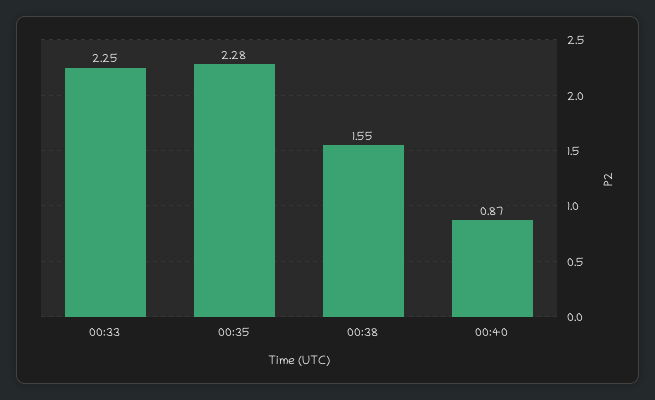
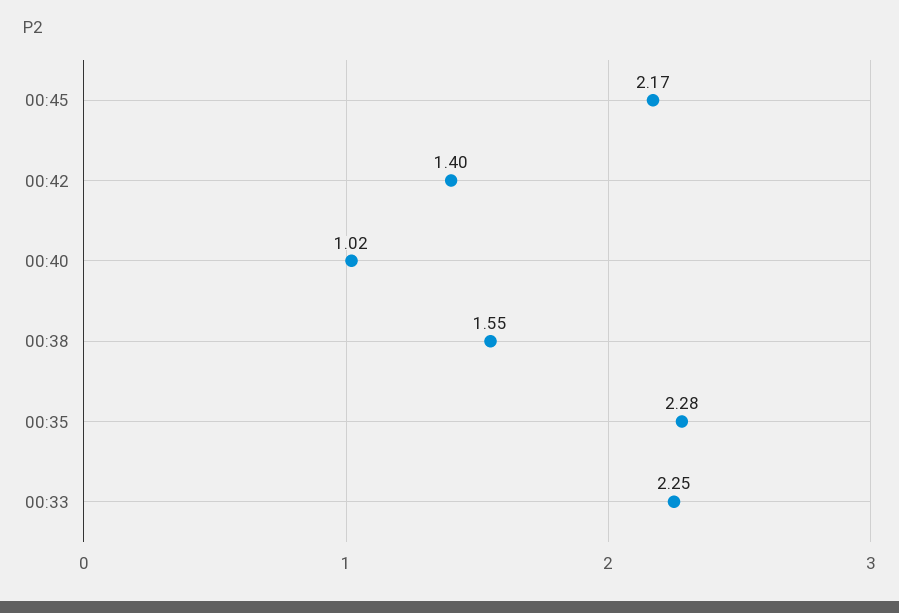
00:40: 0.87 -> 1.02
00:45: none -> 2.17
00:42: none -> 1.4

